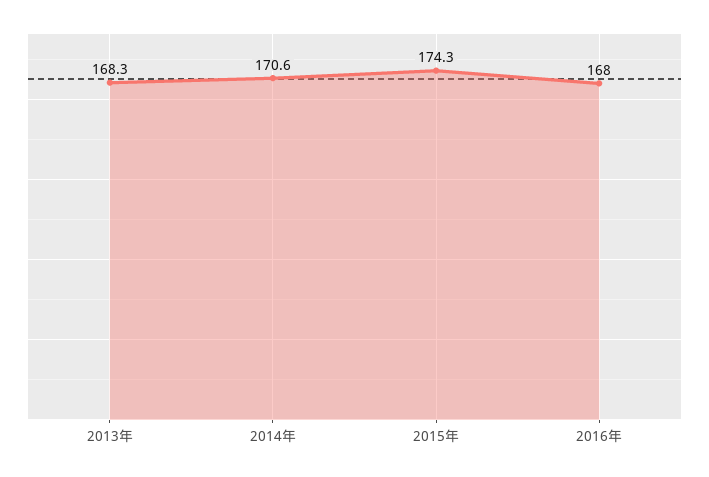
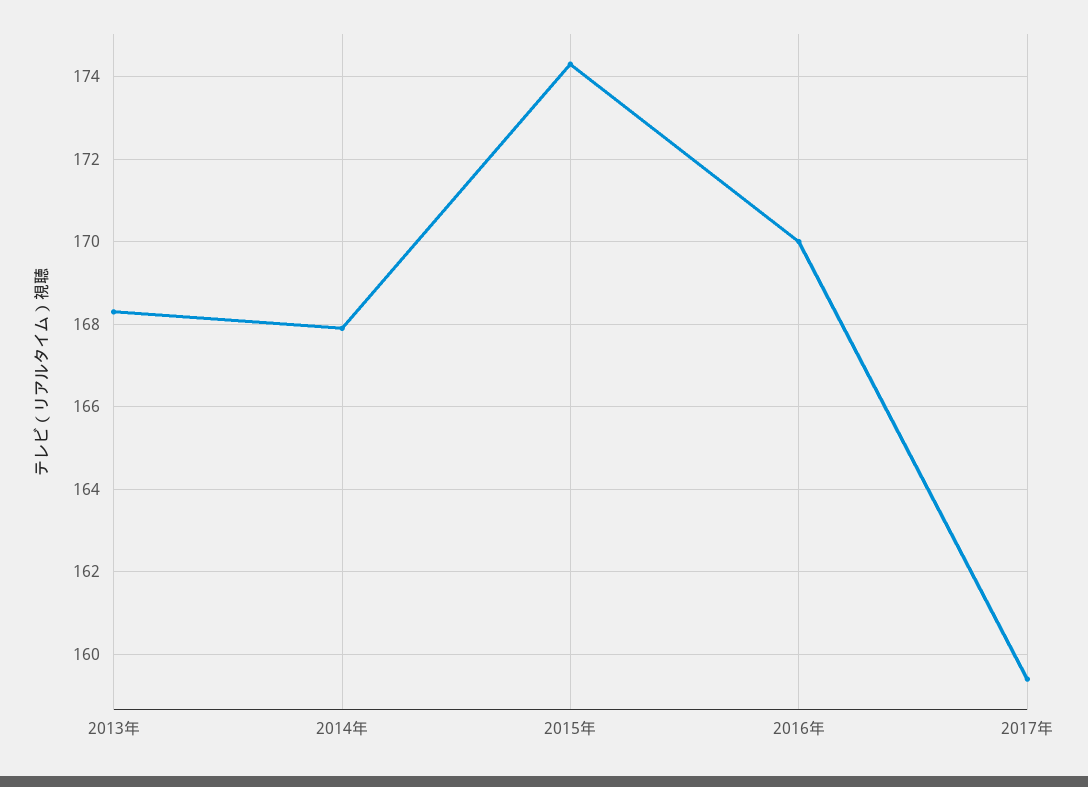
2014年: 170.6 -> 168
2016年: 168 -> 170
2017年: none -> 159.5

